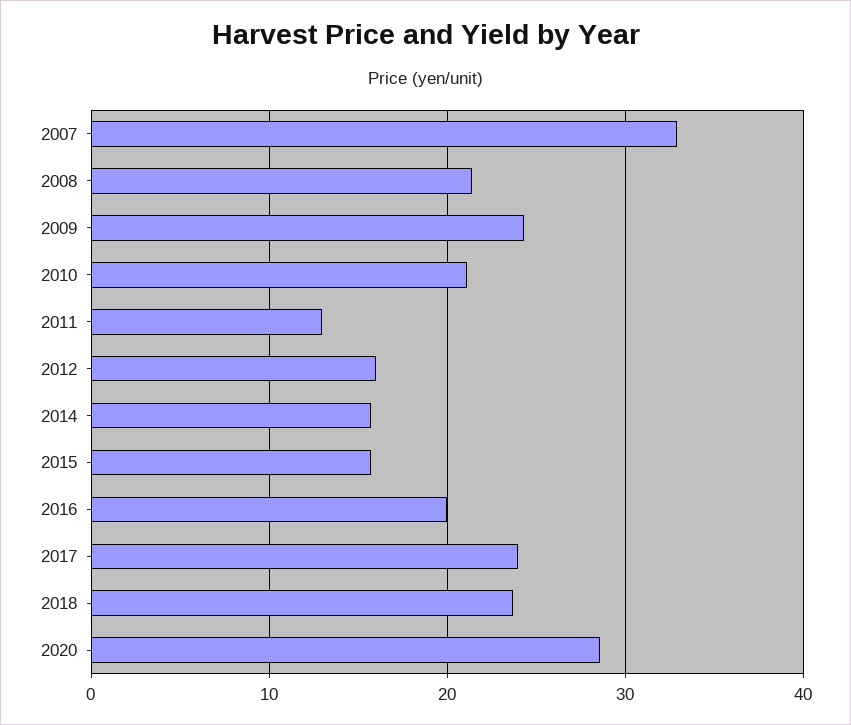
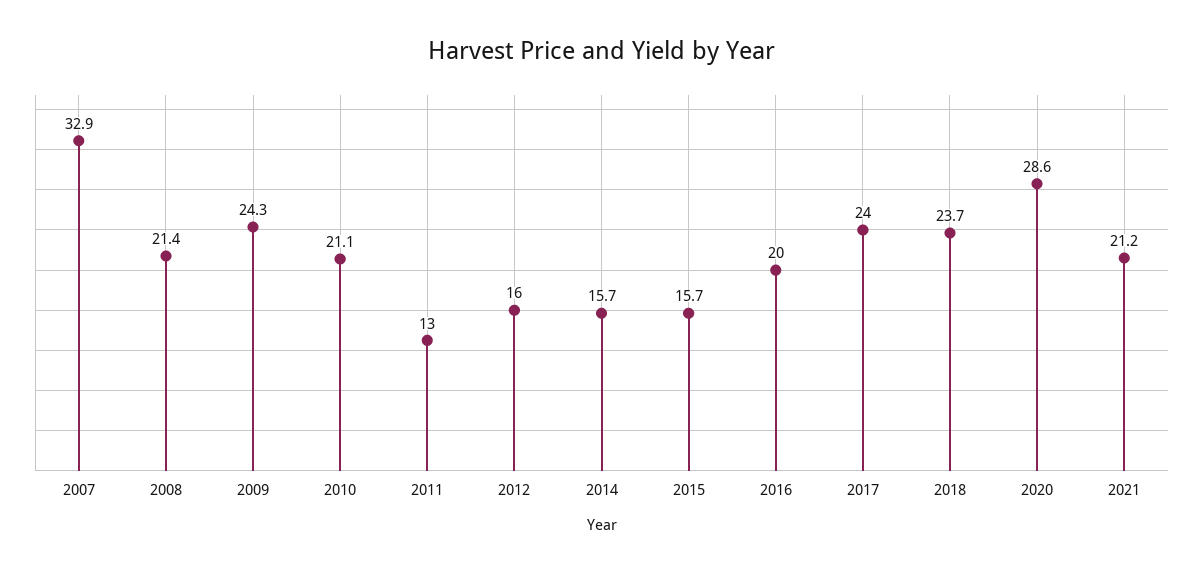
2021: none -> 21.2

